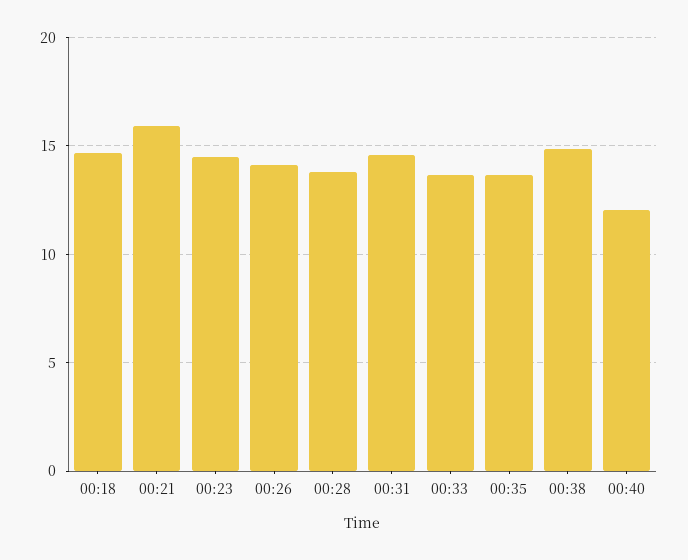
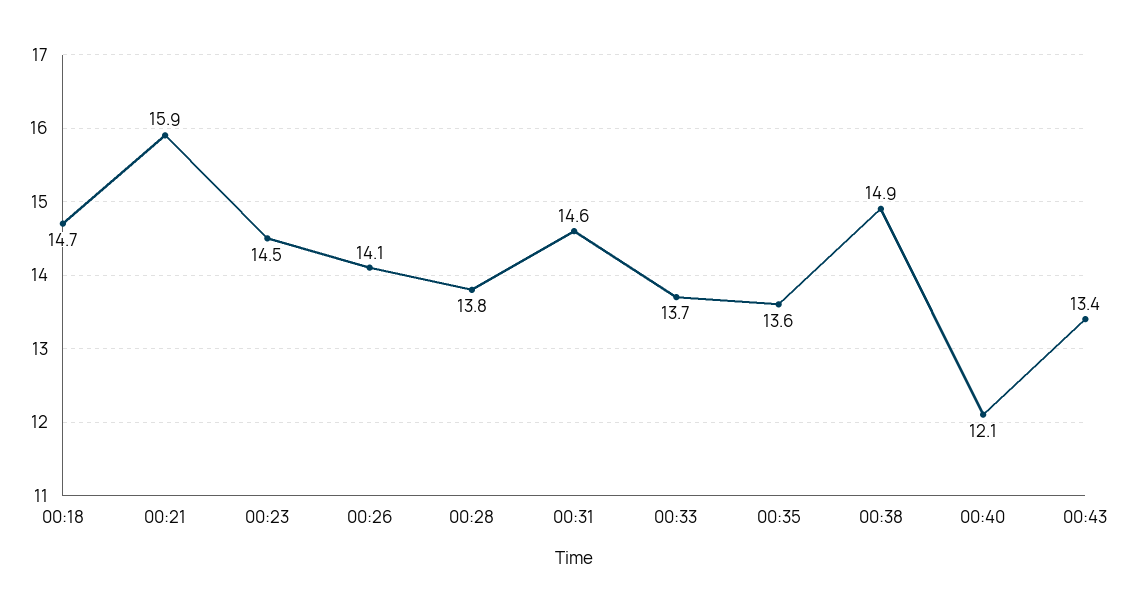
00:43: none -> 13.4

